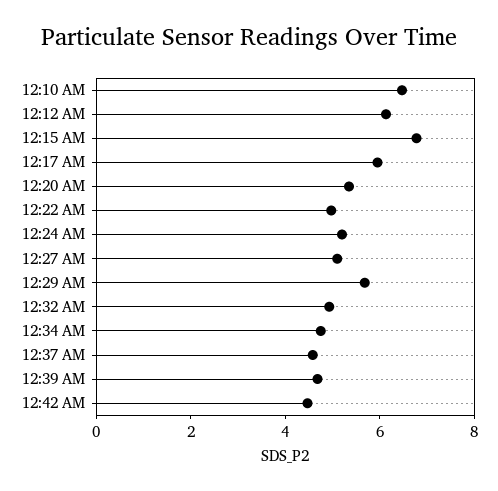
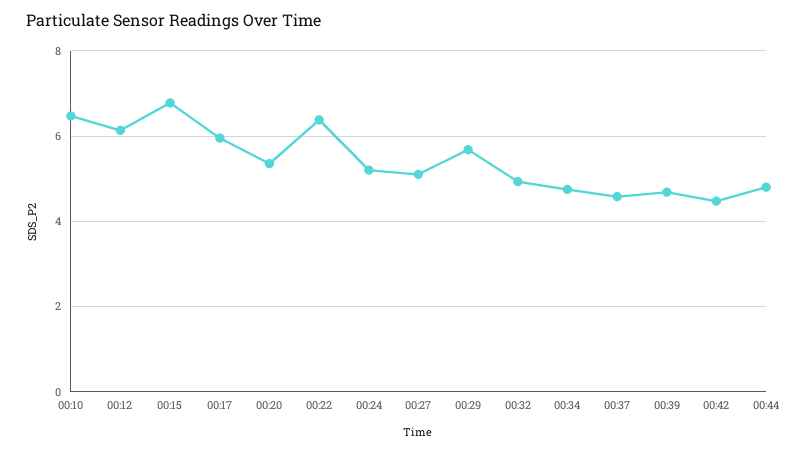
12:22 AM: 5 -> 6.4
00:44: none -> 4.8

